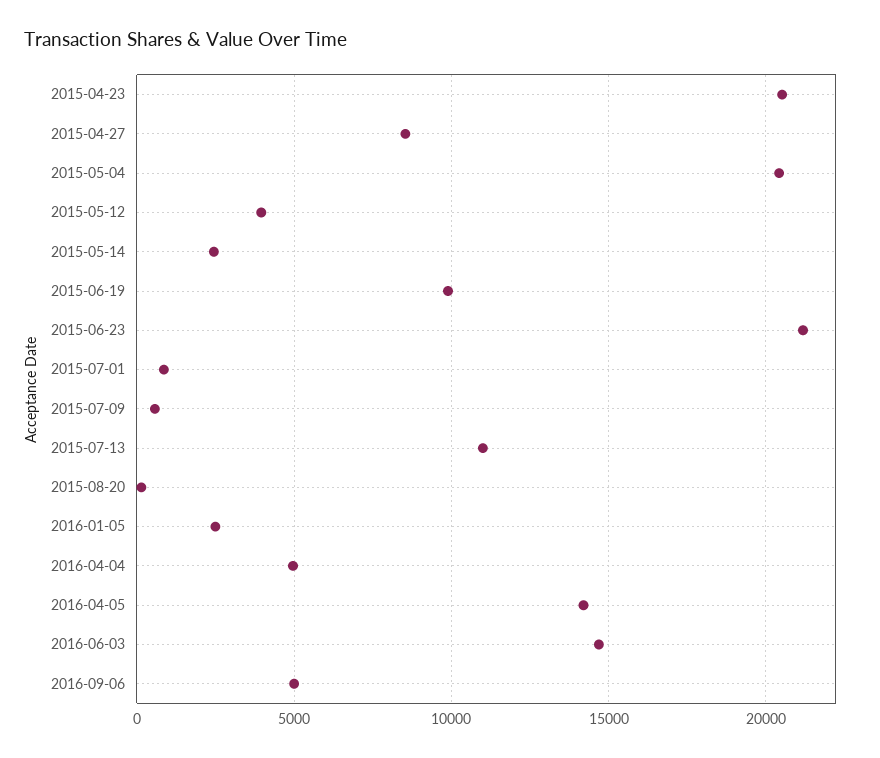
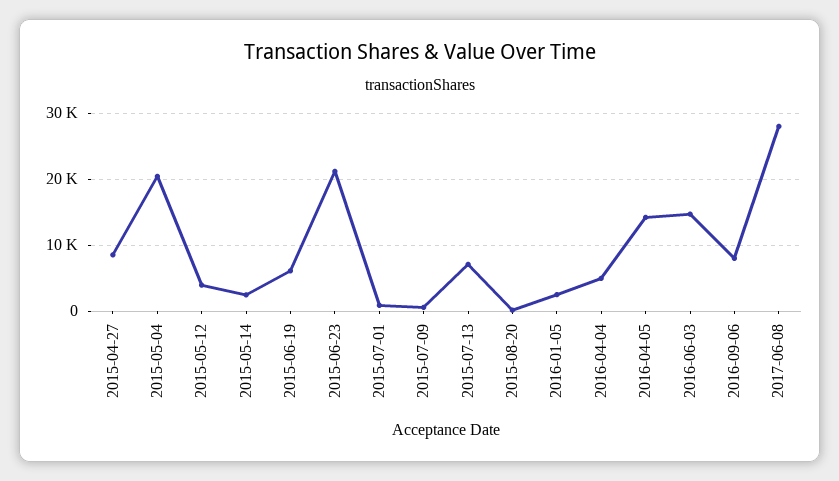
2015-04-23: 20500 -> none
2015-06-19: 10000 -> 6000
2015-07-13: 11000 -> 7000
2016-09-06: 5000 -> 8000
2017-06-08: none -> 28000

